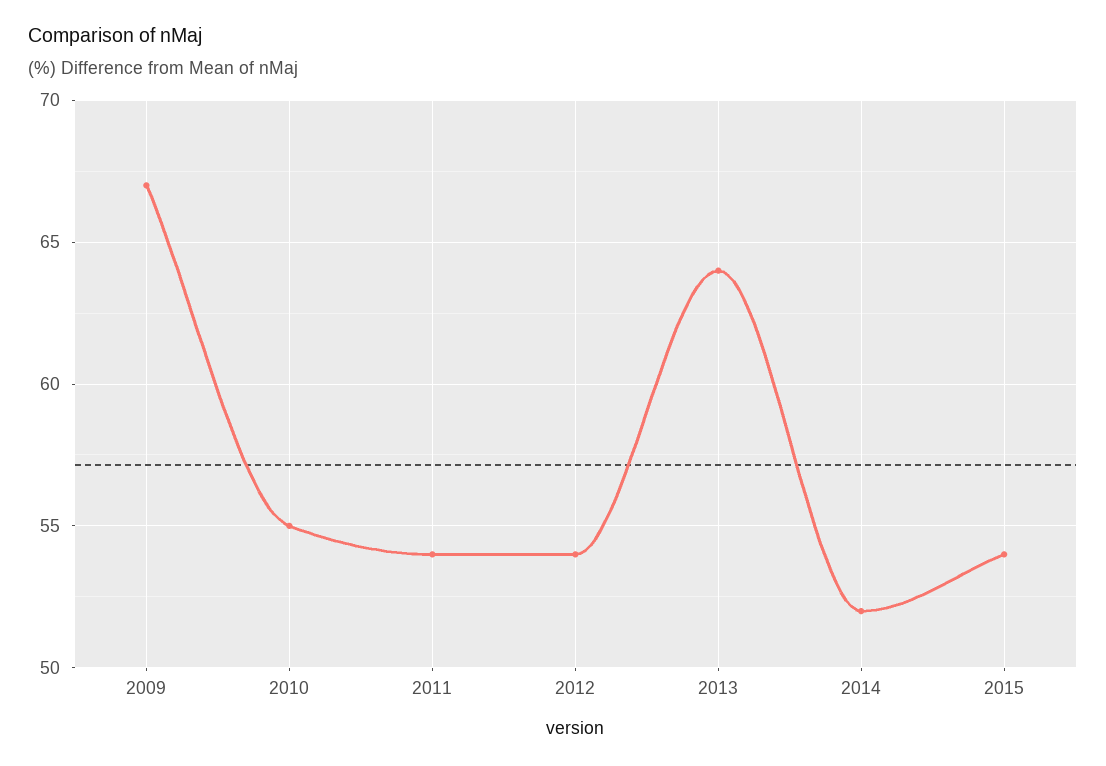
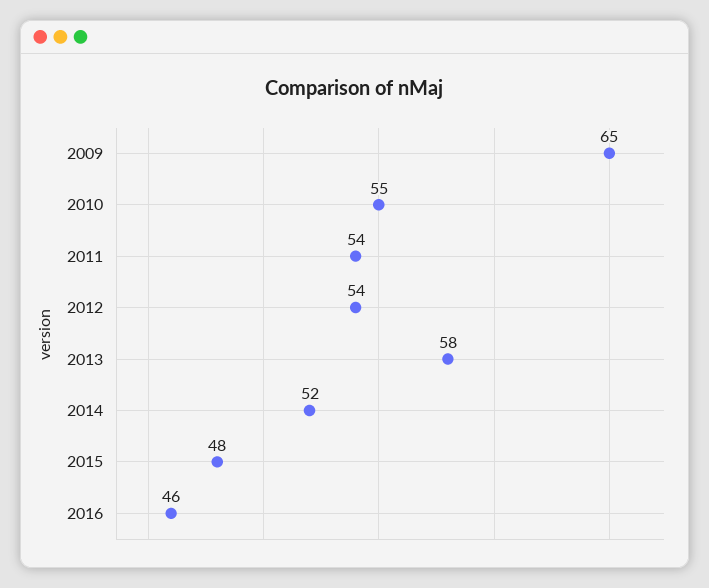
2009: 67 -> 65
2013: 64 -> 58
2015: 54 -> 48
2016: none -> 46

